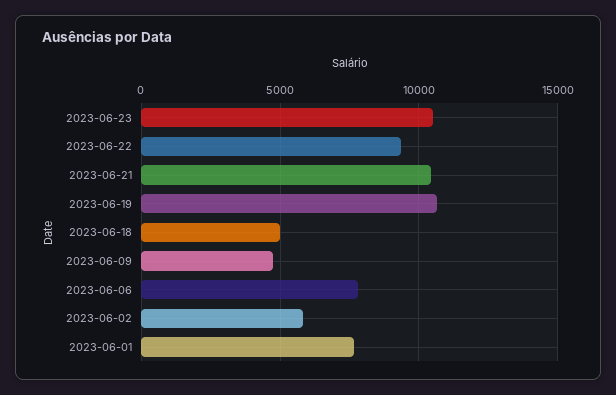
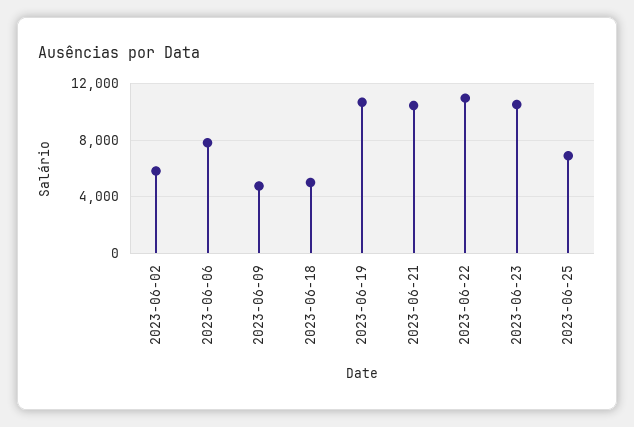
2023-06-22: 9500 -> 11000
2023-06-01: 7500 -> none
2023-06-25: none -> 7000

